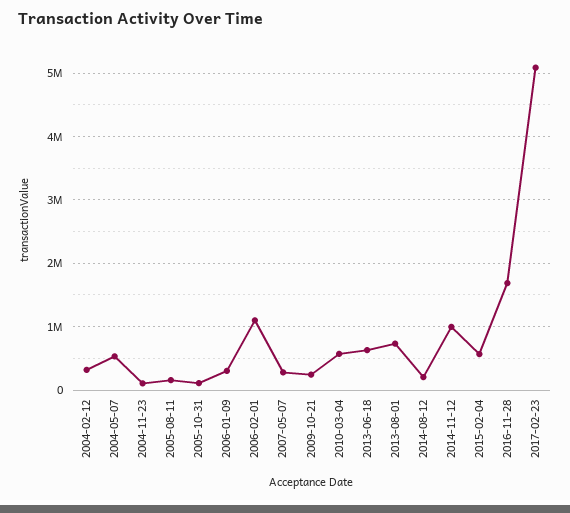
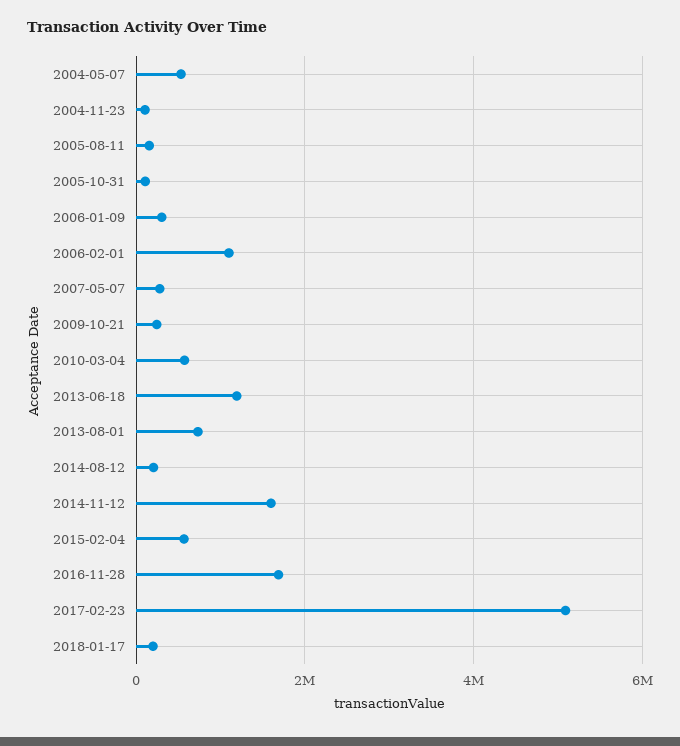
2004-02-12: 300000 -> none
2013-06-18: 600000 -> 1200000
2014-11-12: 1000000 -> 1600000
2018-01-17: none -> 200000

